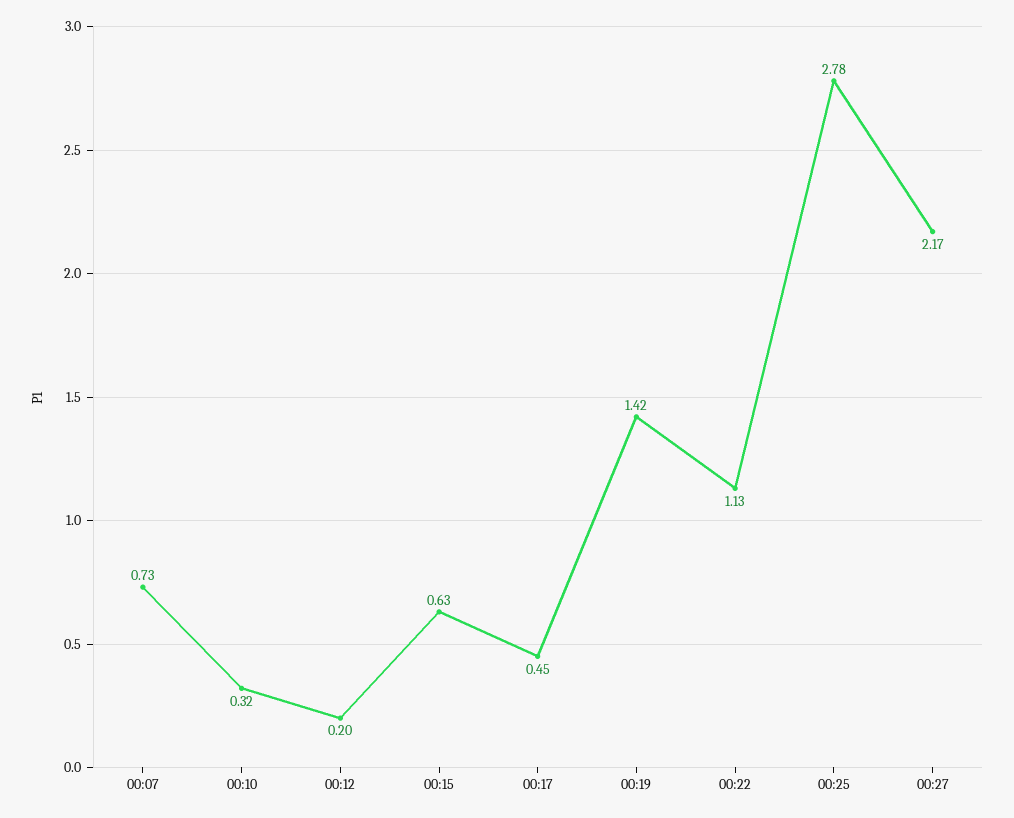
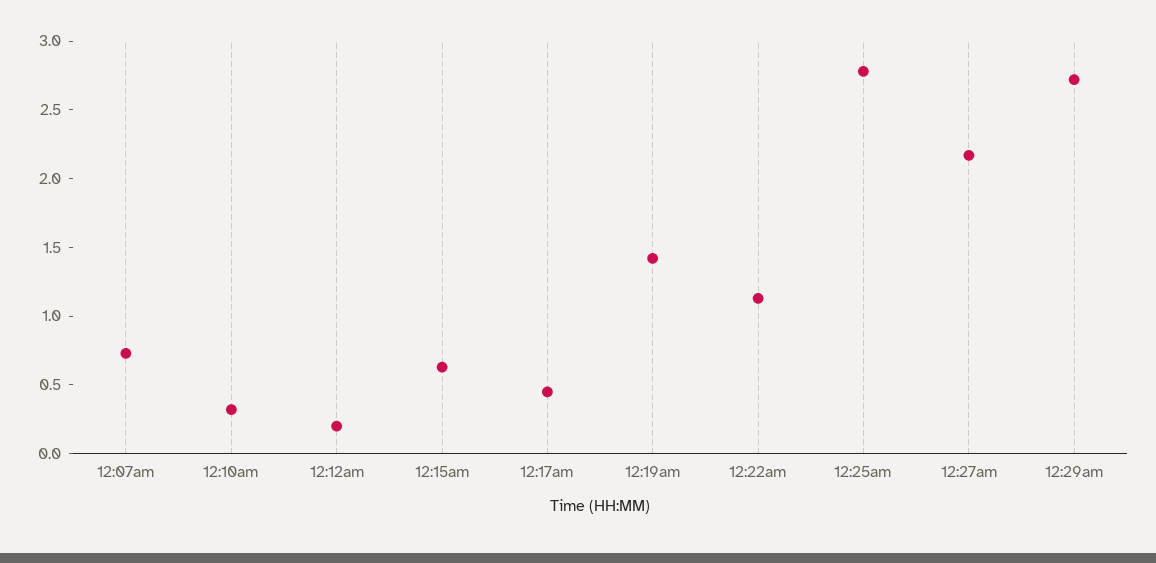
12:29am: none -> 2.7

